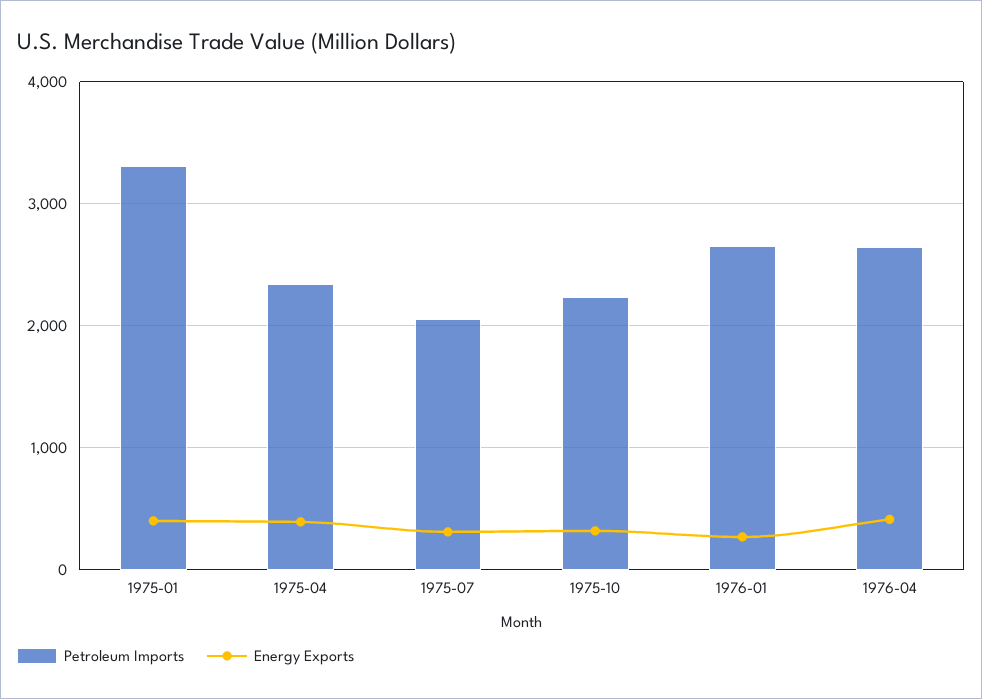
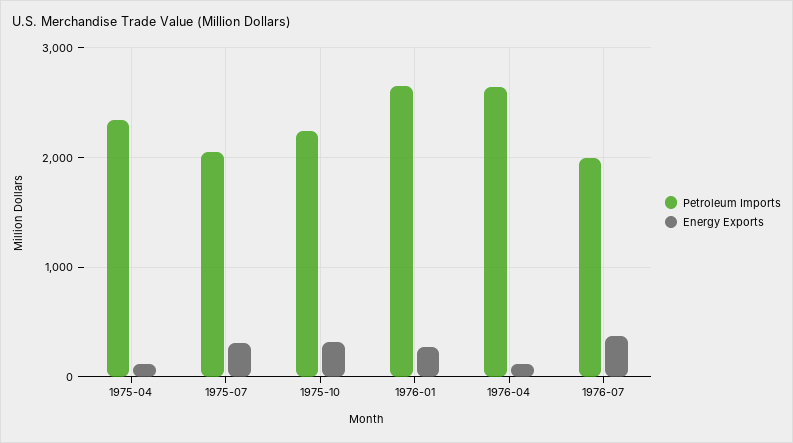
Petroleum Imports, 1975-01: 3300 -> none
Energy Exports, 1975-01: 400 -> none
Energy Exports, 1975-04: 400 -> 100
Energy Exports, 1976-04: 400 -> 100
Petroleum Imports, 1976-07: none -> 2000
Energy Exports, 1976-07: none -> 400

